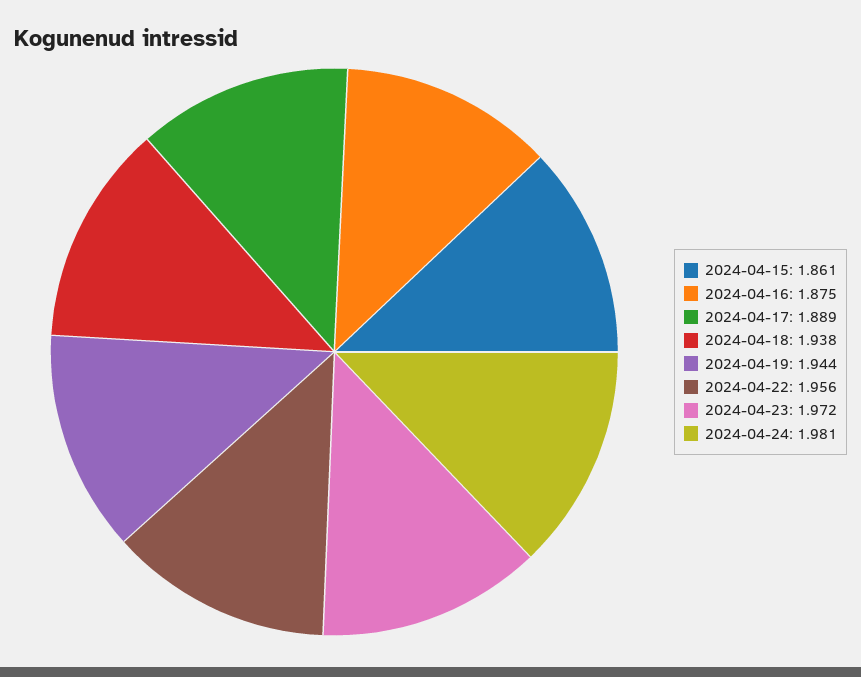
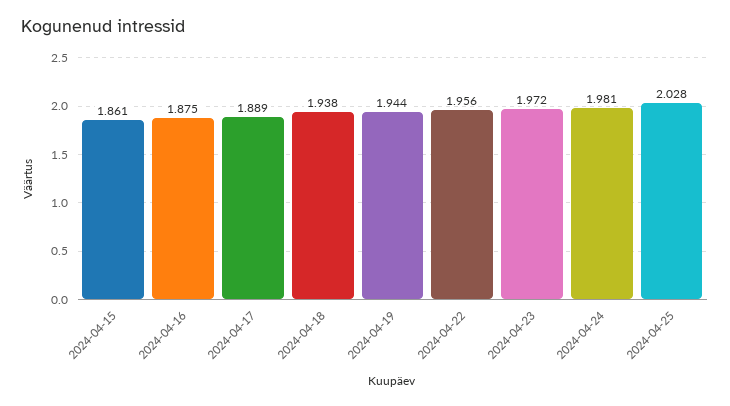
2024-04-25: none -> 2.028

